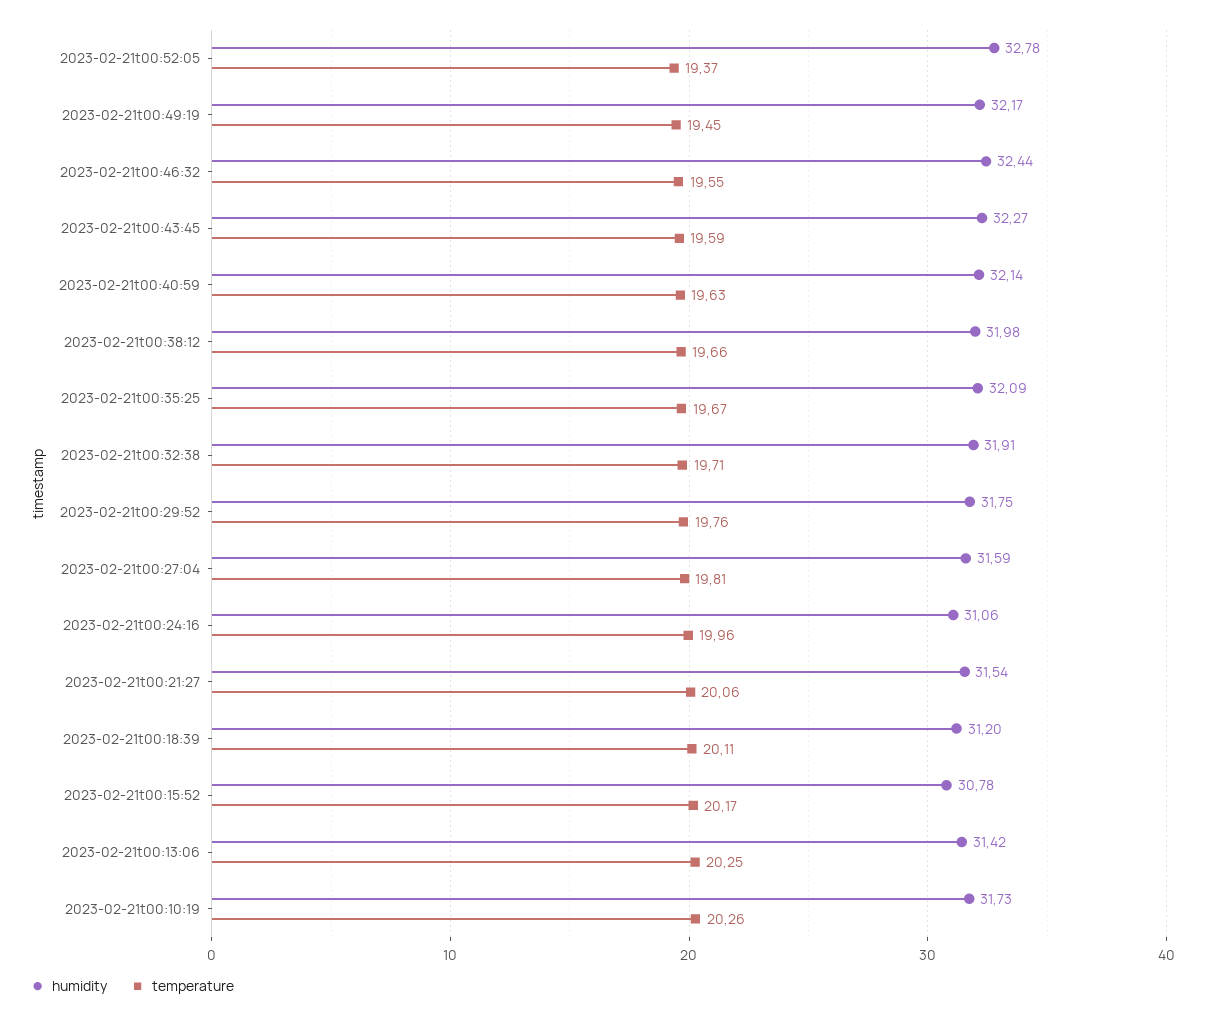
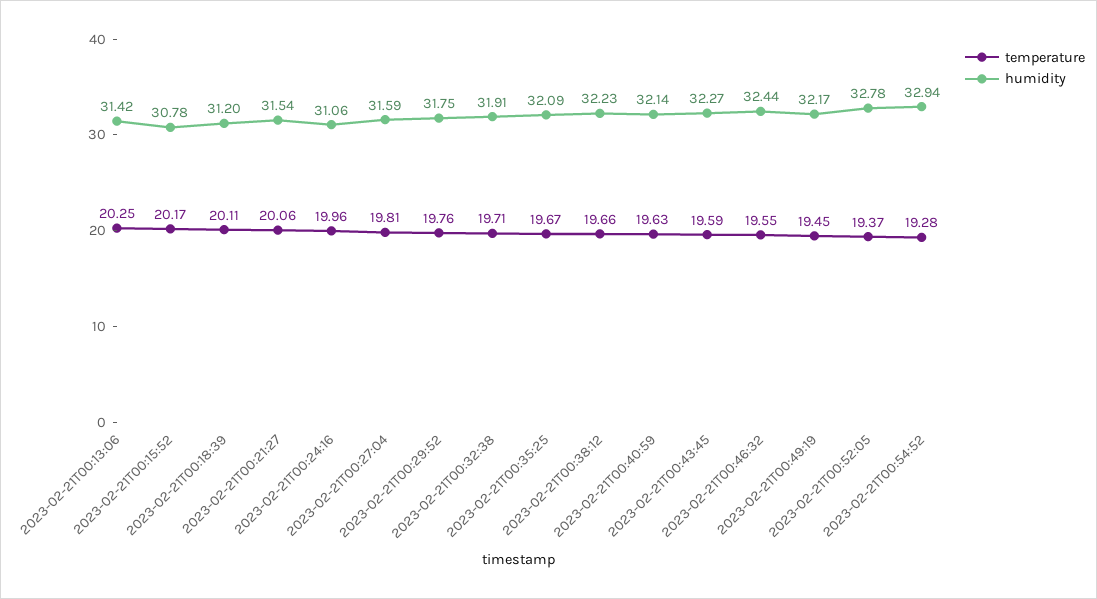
humidity, 2023-02-21t00:38:12: 31.98 -> 32.23
humidity, 2023-02-21t00:10:19: 31.73 -> none
temperature, 2023-02-21t00:10:19: 20.26 -> none
temperature, 2023-02-21T00:54:52: none -> 19.28
humidity, 2023-02-21T00:54:52: none -> 32.94

